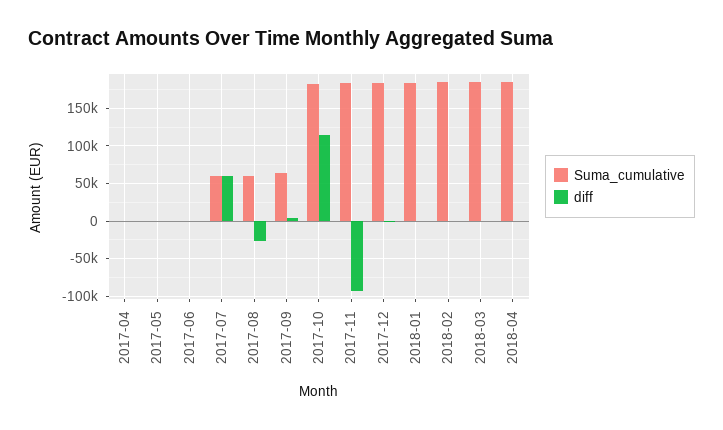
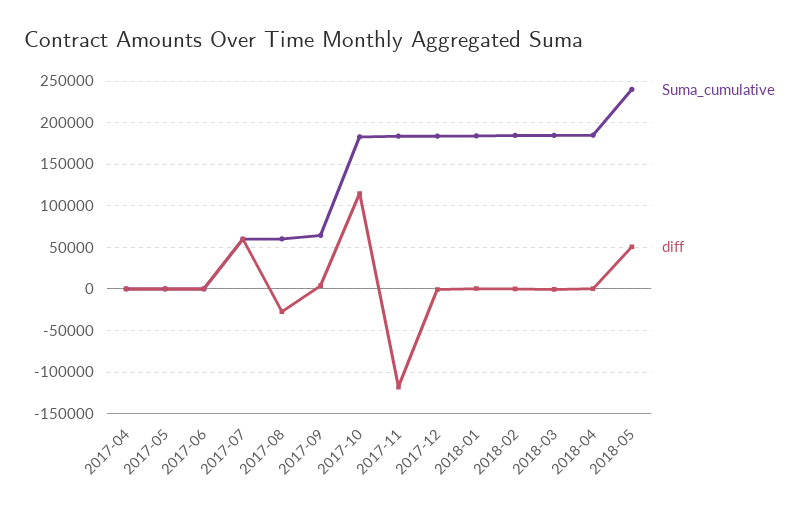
diff, 2017-11: -90000 -> -120000
Suma_cumulative, 2018-05: none -> 240000
diff, 2018-05: none -> 50000

